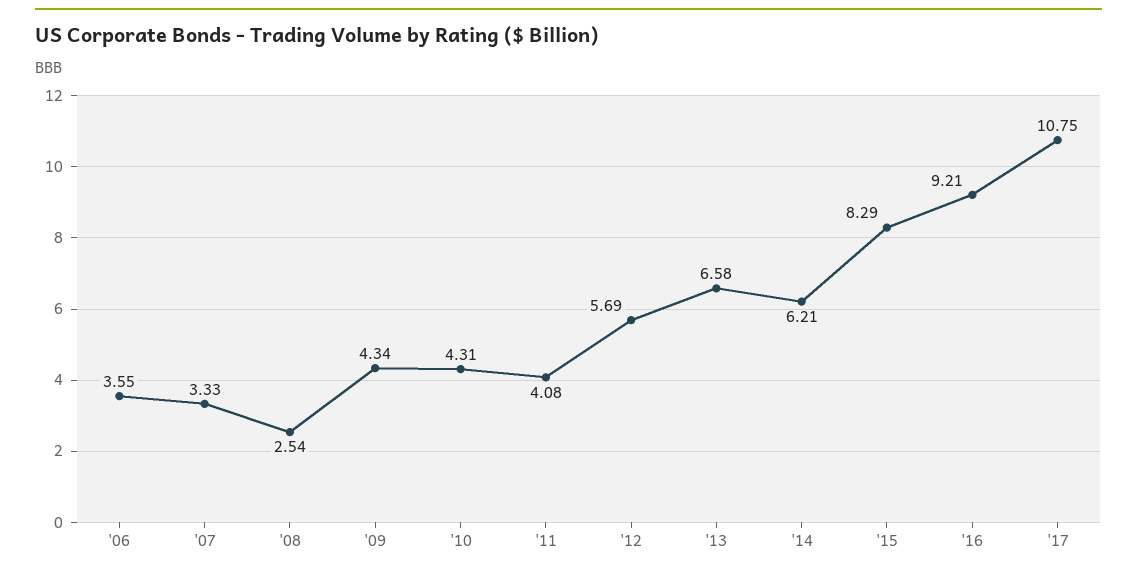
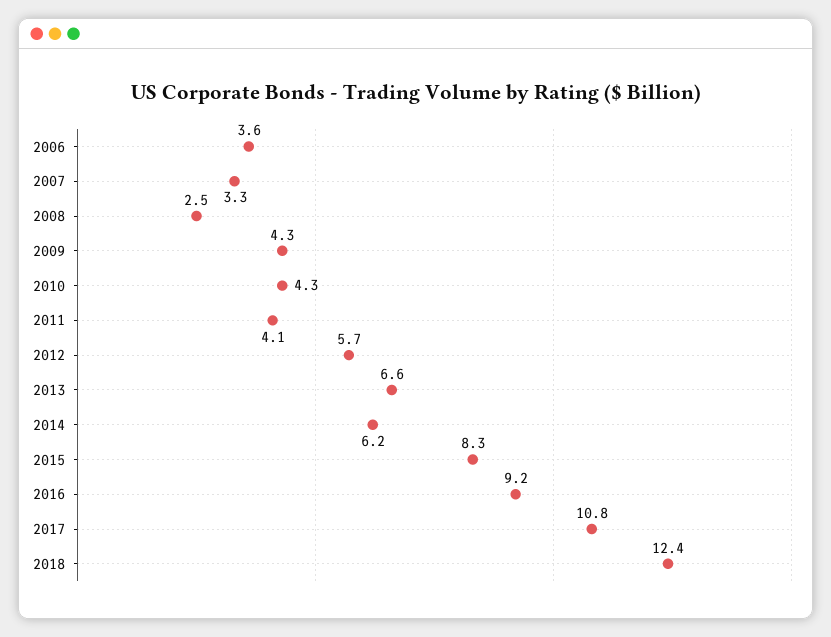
2018: none -> 12.4

